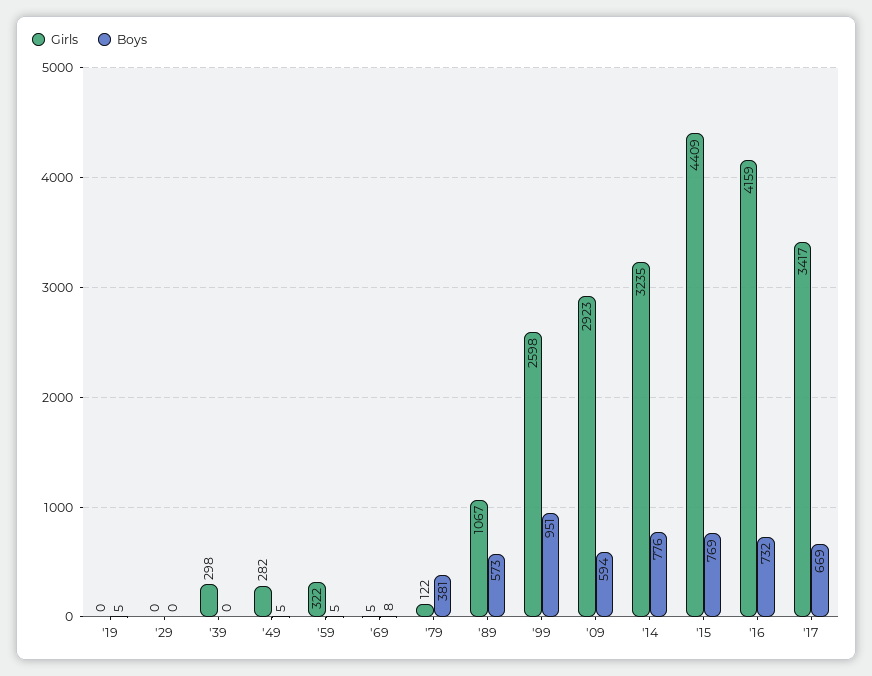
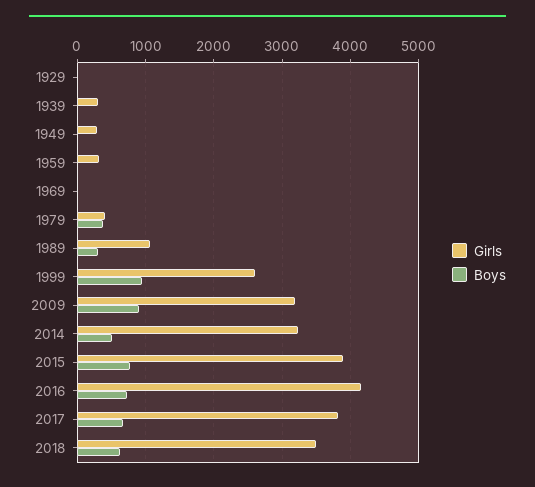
Girls, '19: 0 -> none
Boys, '19: 5 -> none
Girls, '79: 122 -> 400
Boys, '89: 573 -> 300
Girls, '09: 2923 -> 3200
Boys, '09: 594 -> 900
Boys, '14: 776 -> 500
Girls, '15: 4409 -> 3900
Girls, '17: 3417 -> 3800
Girls, 2018: none -> 3500
Boys, 2018: none -> 600

